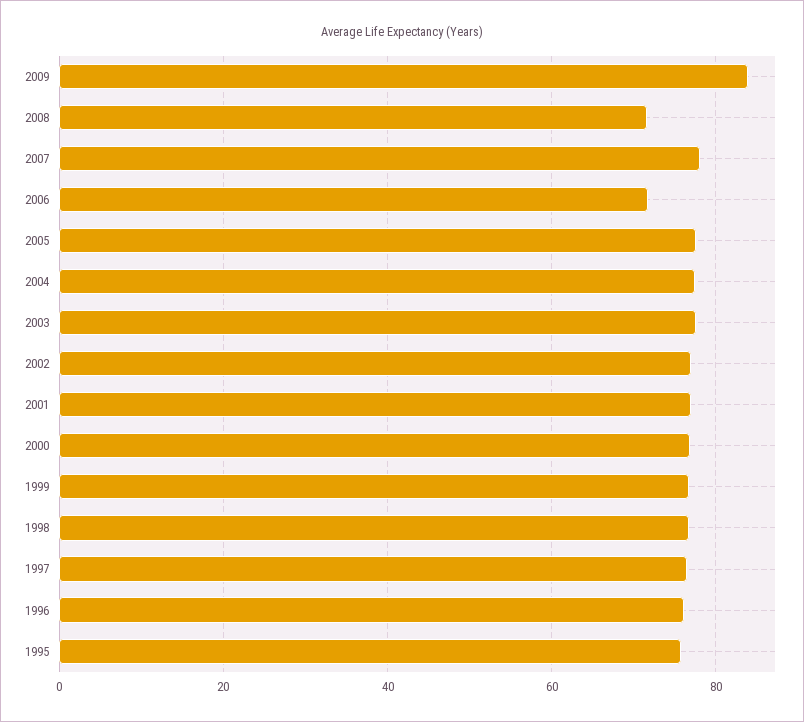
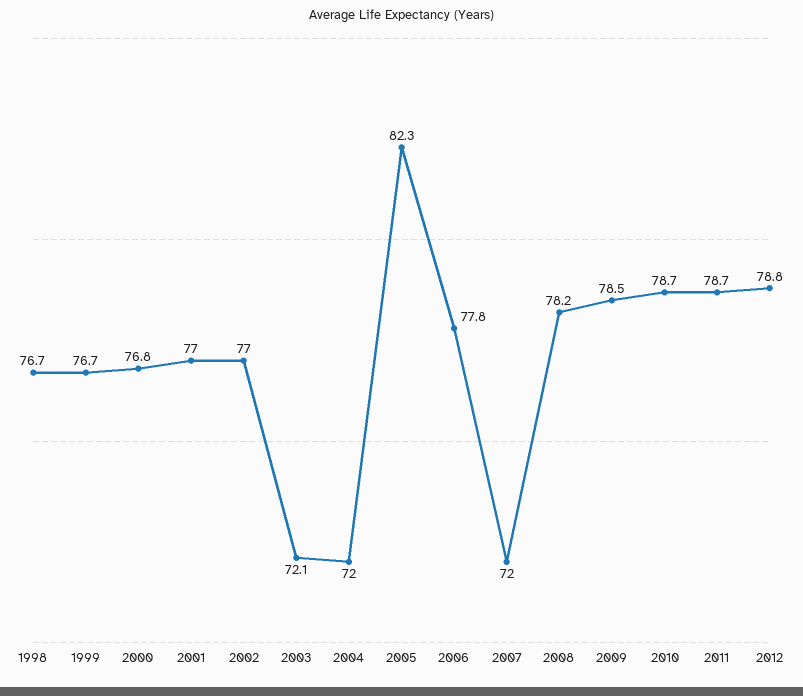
2009: 84 -> 78.5
2008: 72 -> 78.2
2007: 78 -> 72
2006: 72 -> 77.8
2005: 78 -> 82.3
2004: 78 -> 72
2003: 78 -> 72.1
1997: 76 -> none
1996: 76 -> none
1995: 76 -> none
2010: none -> 78.7
2011: none -> 78.7
2012: none -> 78.8

